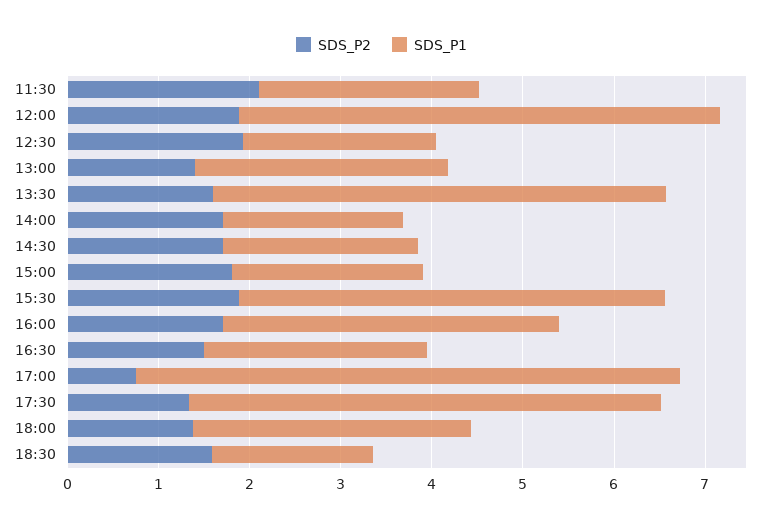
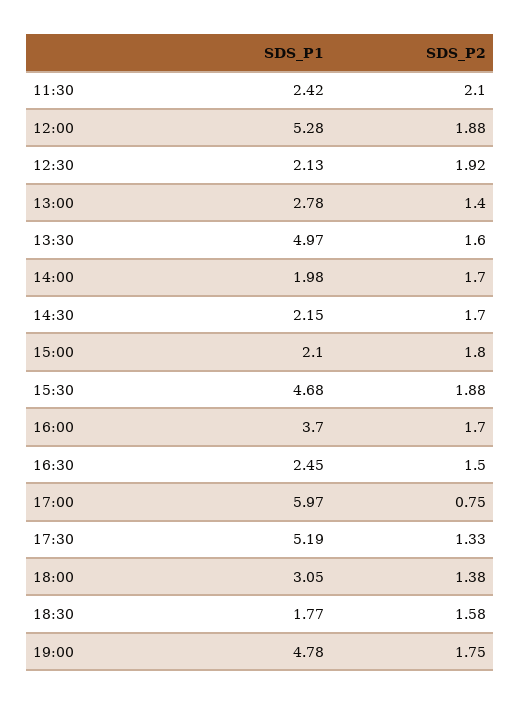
SDS_P1, 19:00: none -> 4.78
SDS_P2, 19:00: none -> 1.75

